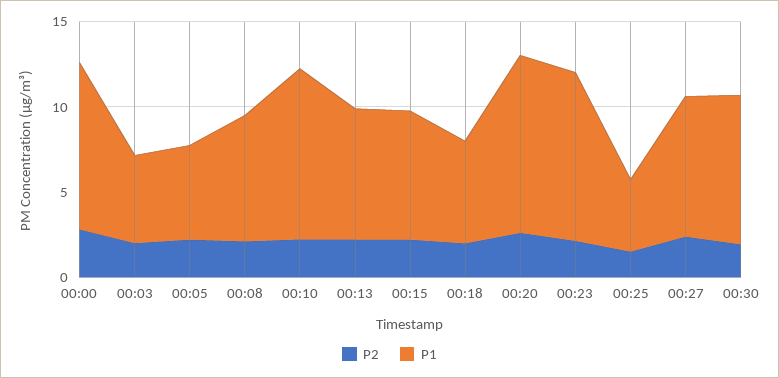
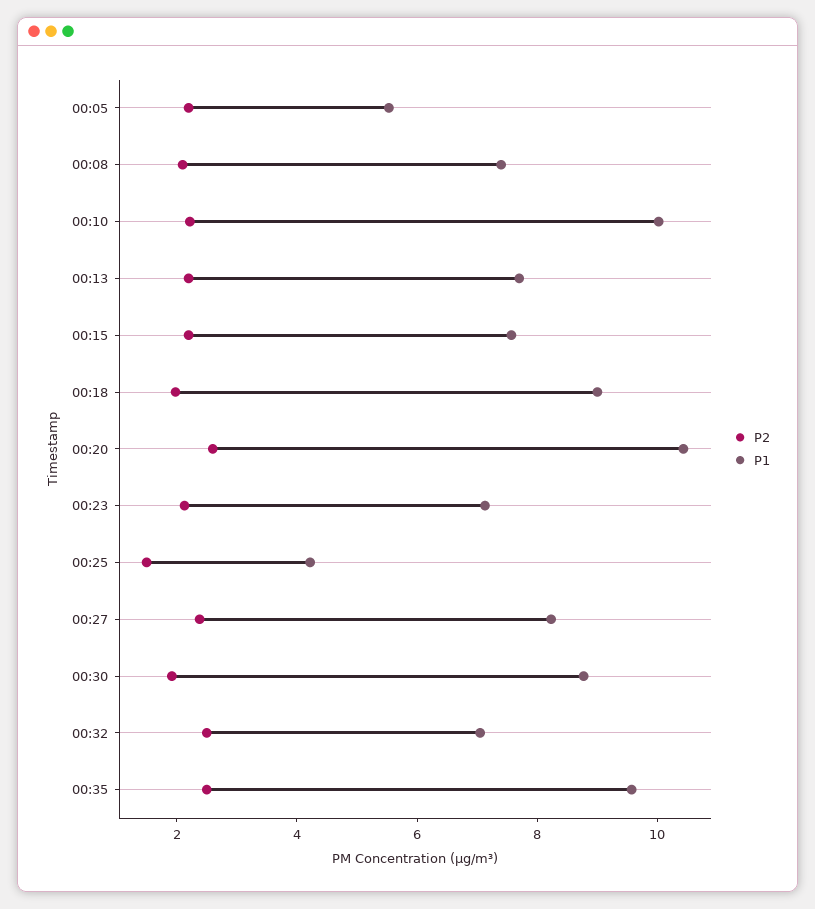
P2, 00:00: 3 -> none
P1, 00:00: 10 -> none
P2, 00:03: 2 -> none
P1, 00:03: 5 -> none
P1, 00:18: 6 -> 9
P1, 00:23: 10 -> 7
P2, 00:32: none -> 2.5
P1, 00:32: none -> 7
P2, 00:35: none -> 2.5
P1, 00:35: none -> 9.5

